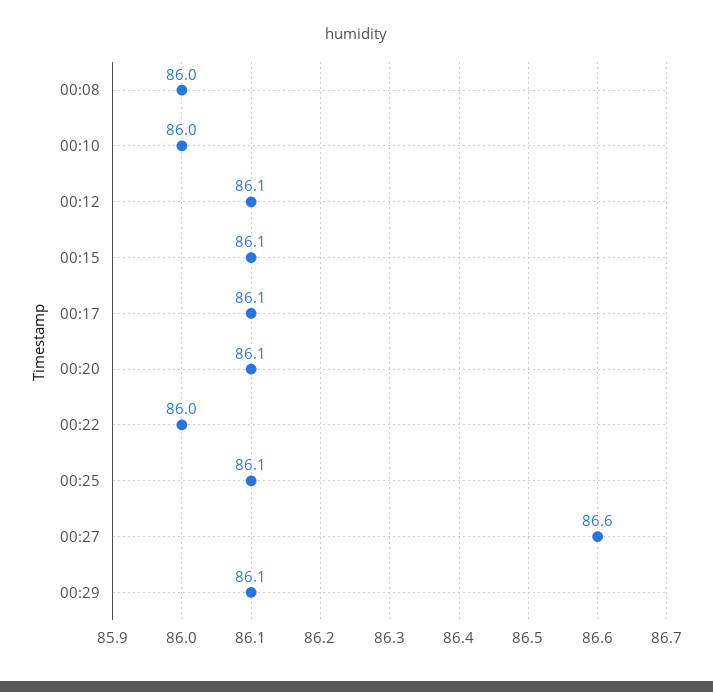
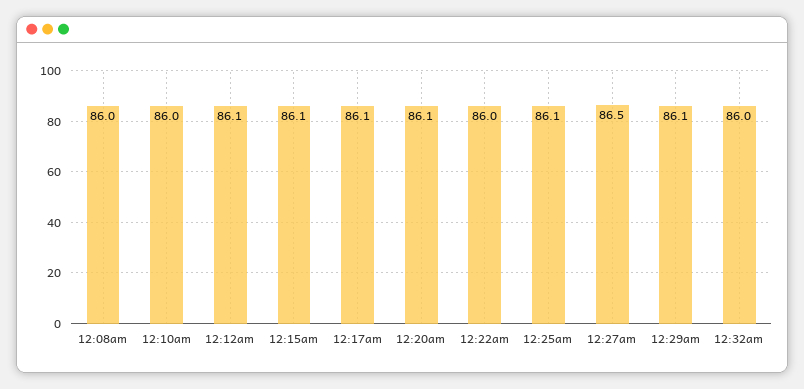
00:27: 86.6 -> 86.5
12:32am: none -> 86

